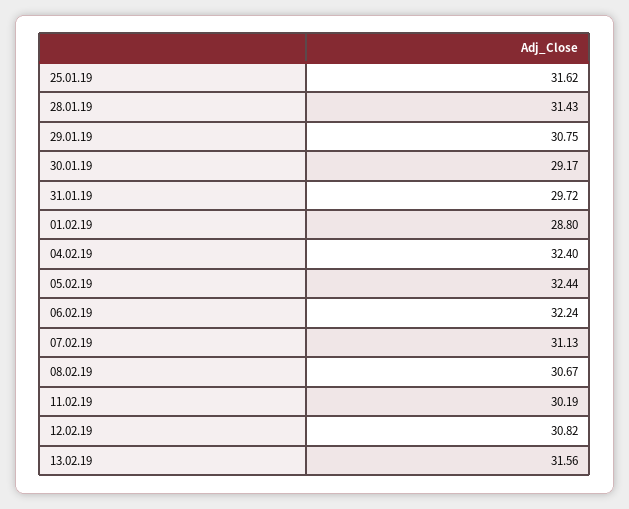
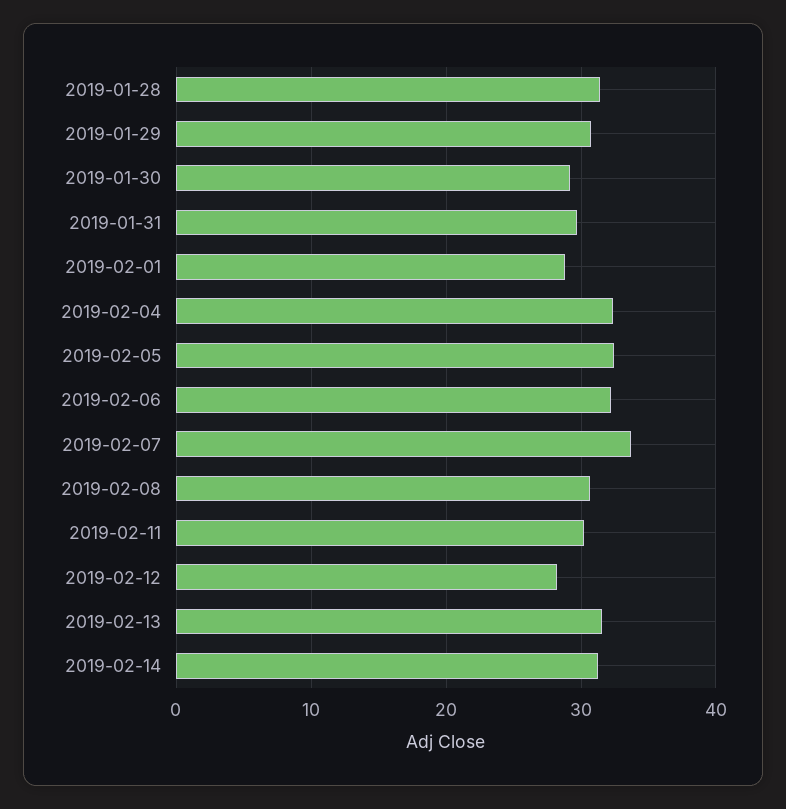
25.01.19: 31.62 -> none
07.02.19: 31.13 -> 34
12.02.19: 30.82 -> 28
2019-02-14: none -> 31

